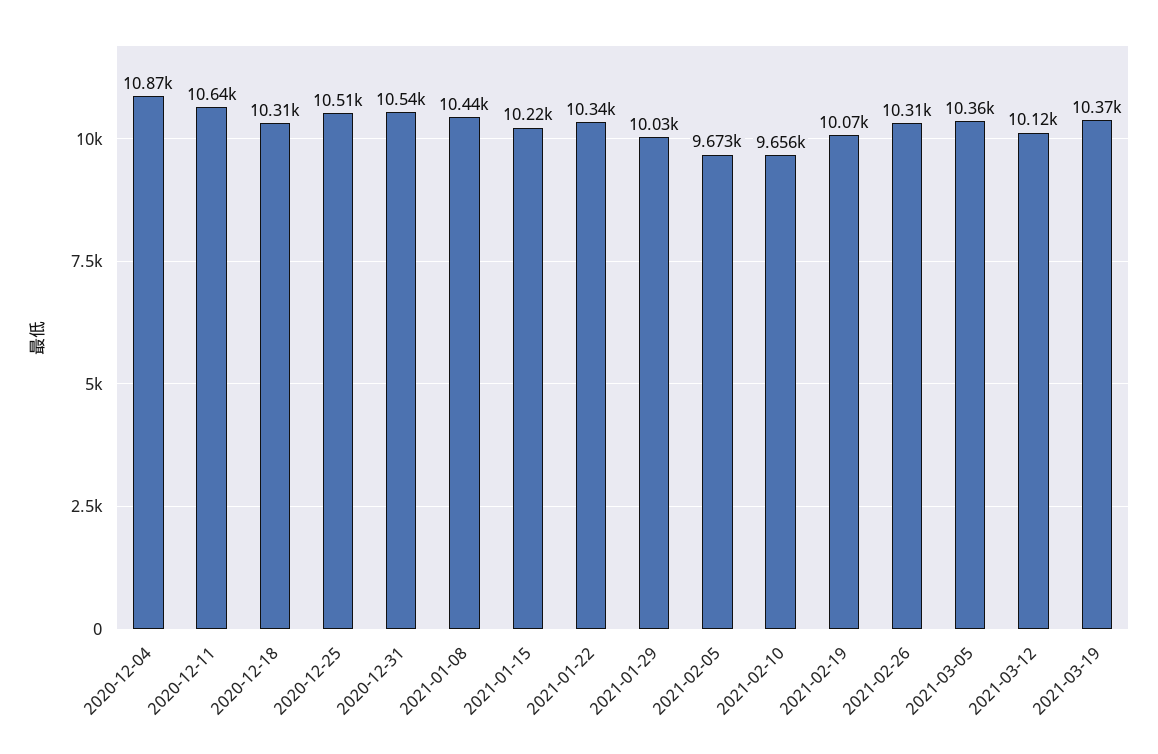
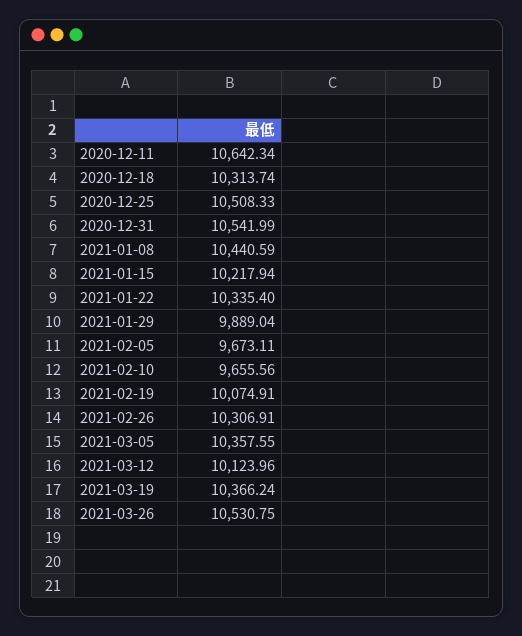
2020-12-04: 10870 -> none
2021-01-29: 10030 -> 9889.04
2021-03-26: none -> 10530.75

